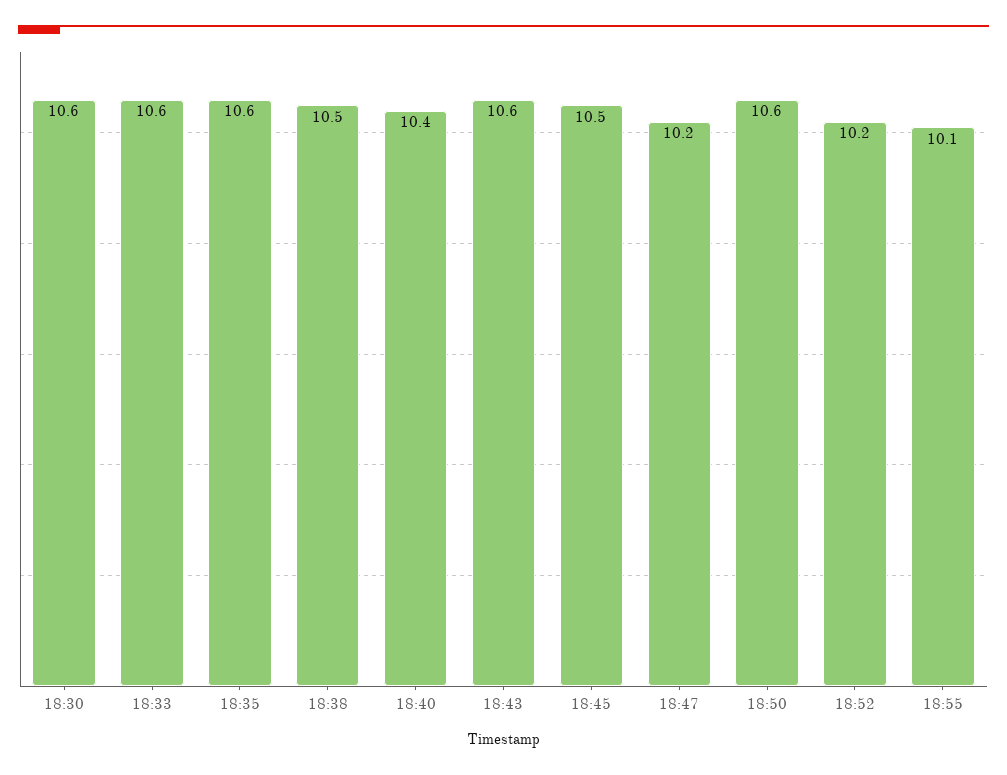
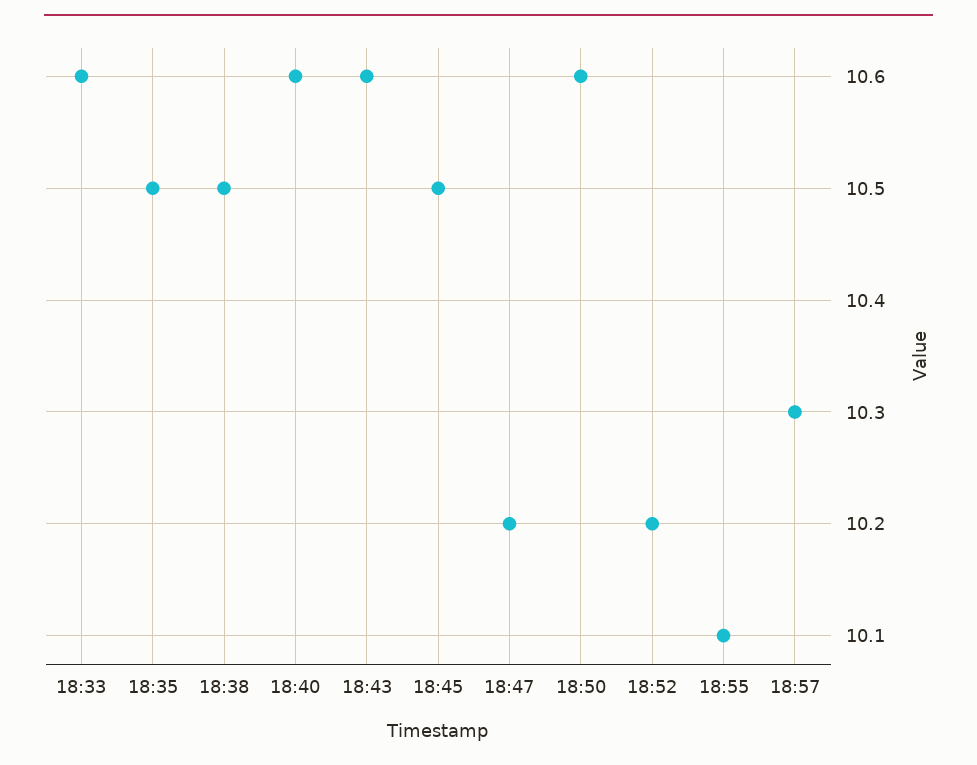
18:30: 10.6 -> none
18:35: 10.6 -> 10.5
18:40: 10.4 -> 10.6
18:57: none -> 10.3

